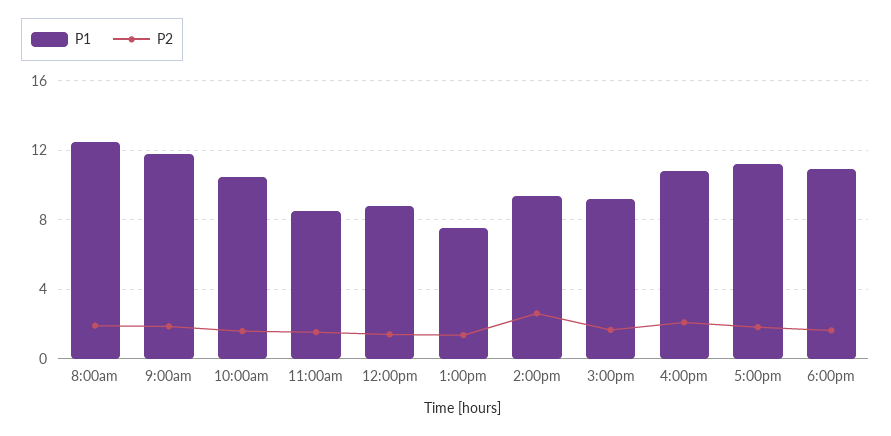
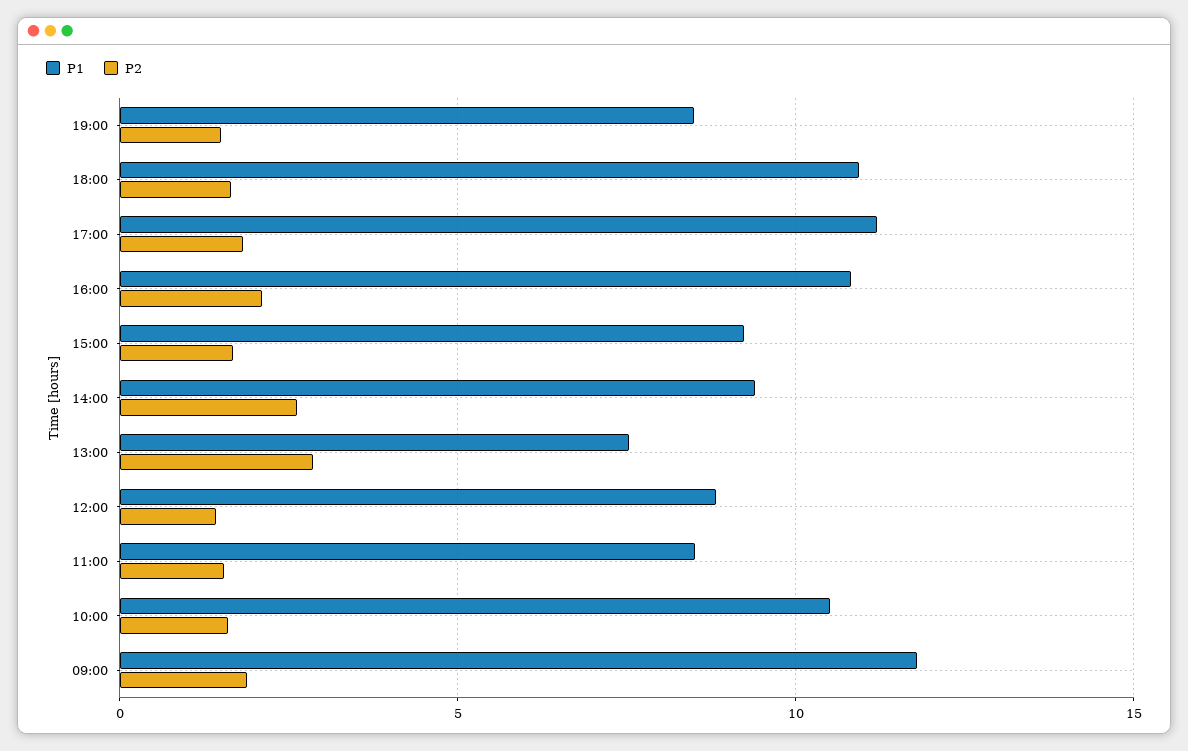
P1, 8:00am: 12.5 -> none
P2, 8:00am: 2 -> none
P2, 1:00pm: 1.5 -> 3
P1, 19:00: none -> 8.5
P2, 19:00: none -> 1.5

